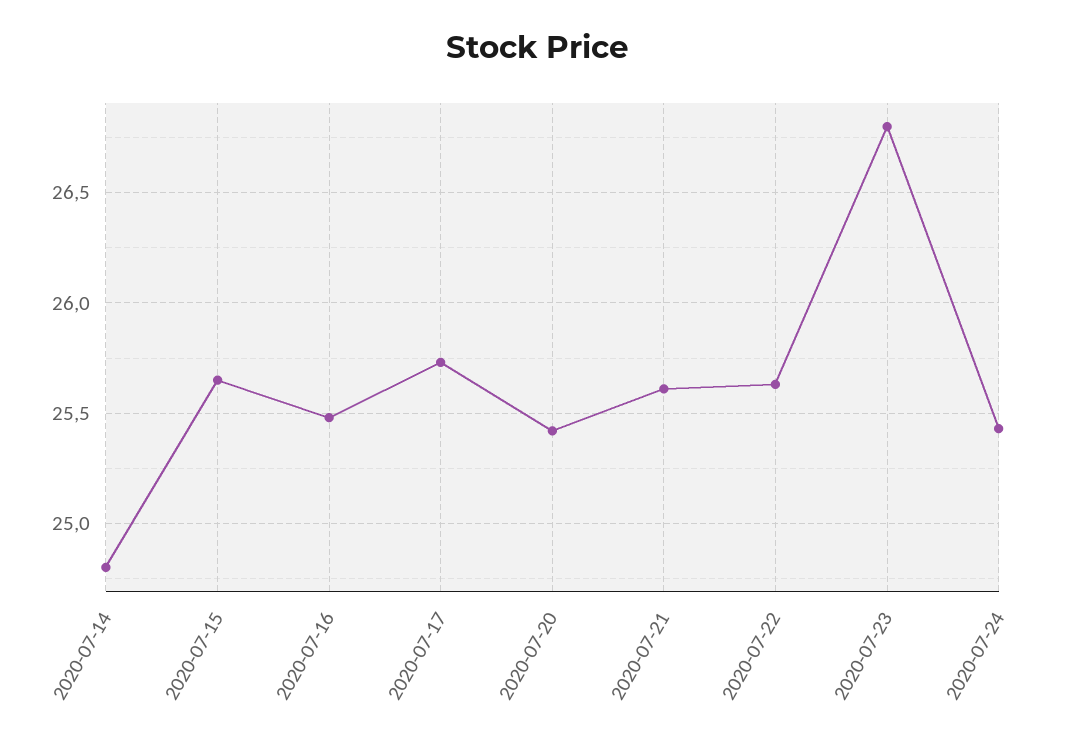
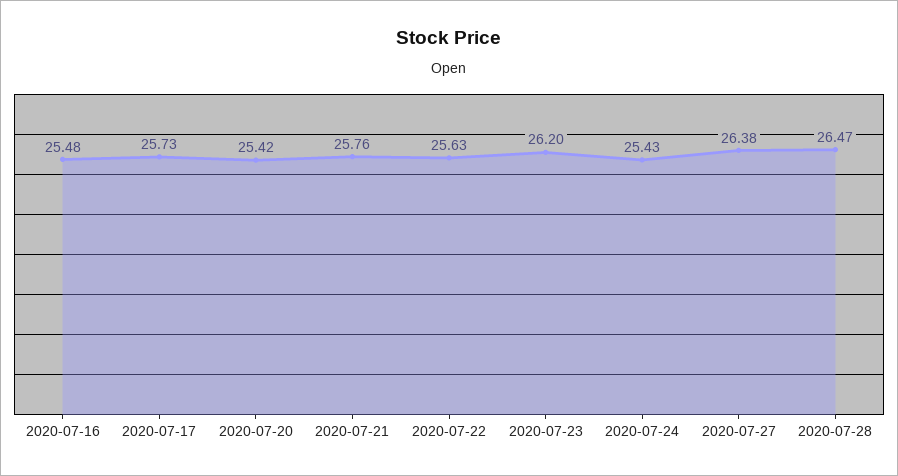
2020-07-14: 24.8 -> none
2020-07-15: 25.65 -> none
2020-07-21: 25.6 -> 25.76
2020-07-23: 26.8 -> 26.2
2020-07-27: none -> 26.38
2020-07-28: none -> 26.47

